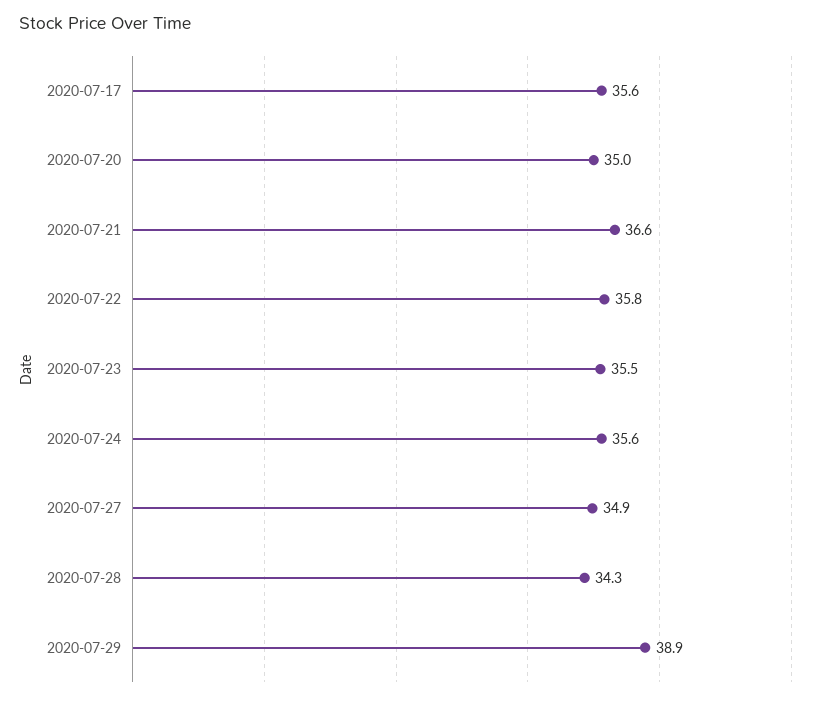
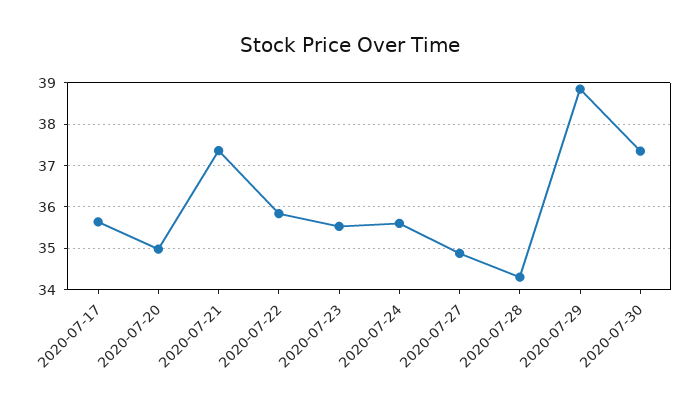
2020-07-21: 36.6 -> 37.4
2020-07-30: none -> 37.4

